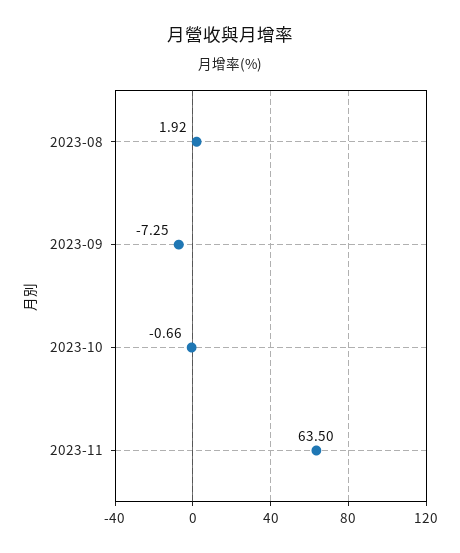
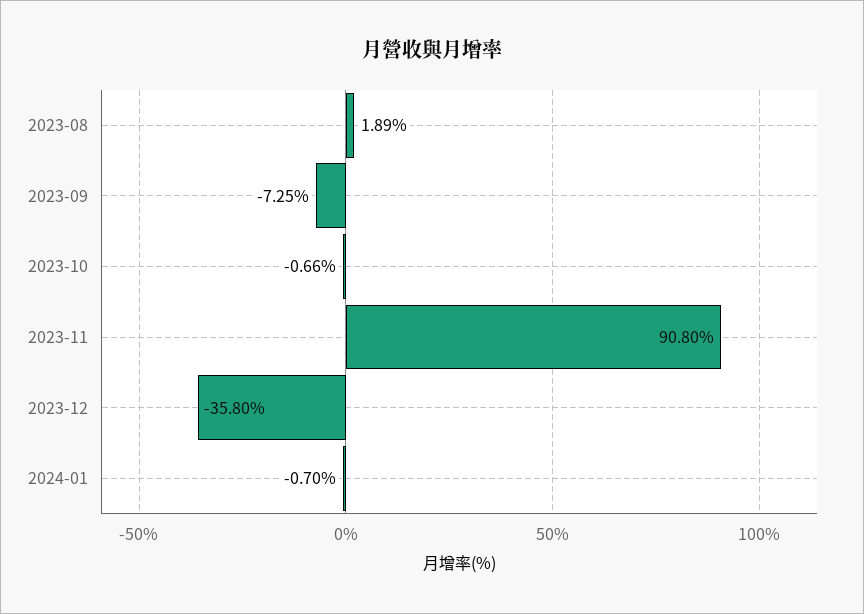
2023-08: 1.92 -> 1.89
2023-11: 63.5 -> 90.8
2023-12: none -> -35.8
2024-01: none -> -0.7

